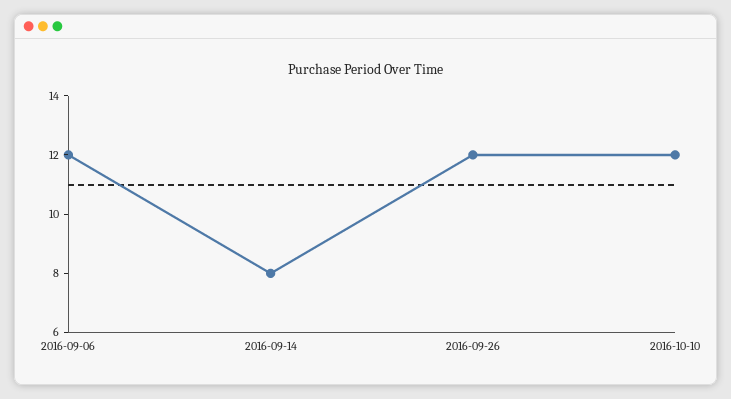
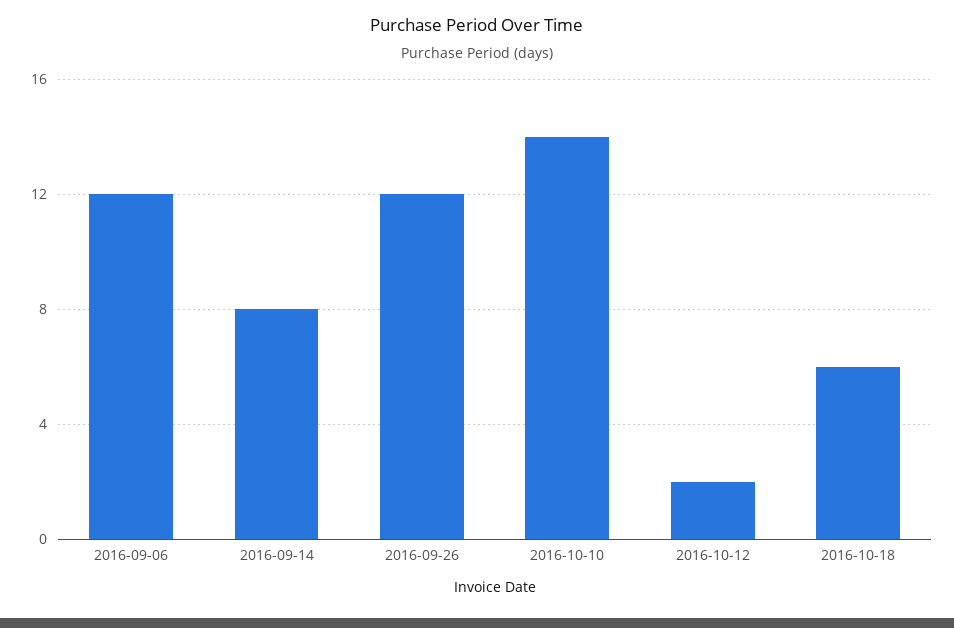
2016-10-10: 12 -> 14
2016-10-12: none -> 2
2016-10-18: none -> 6

